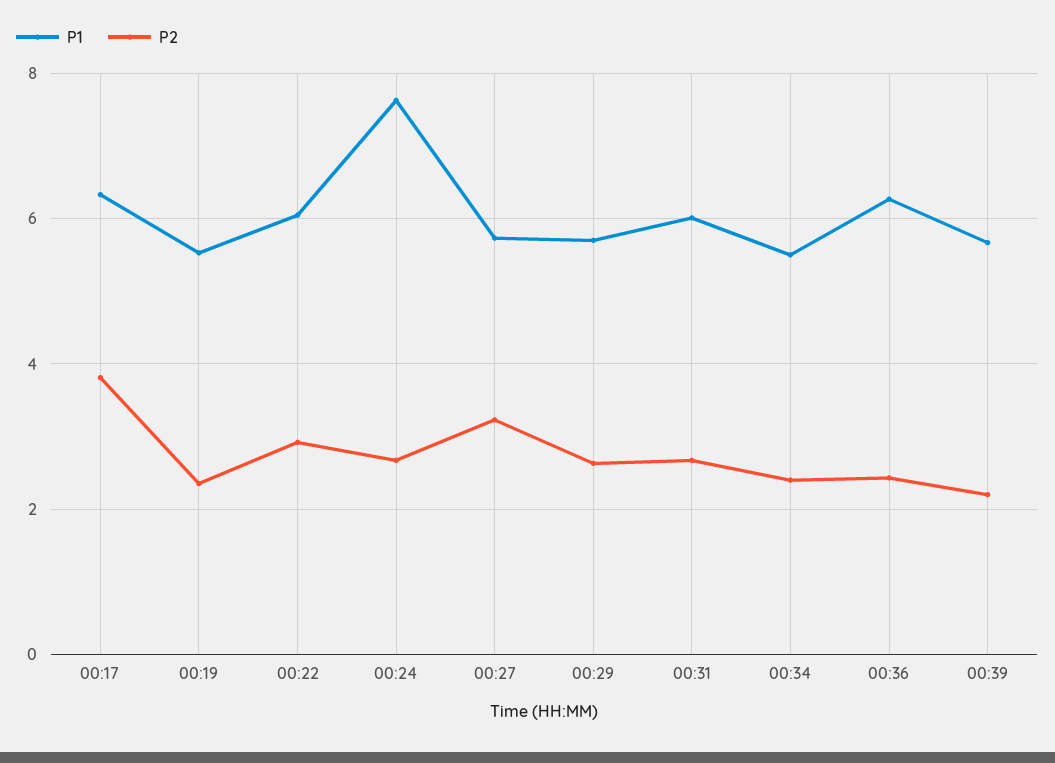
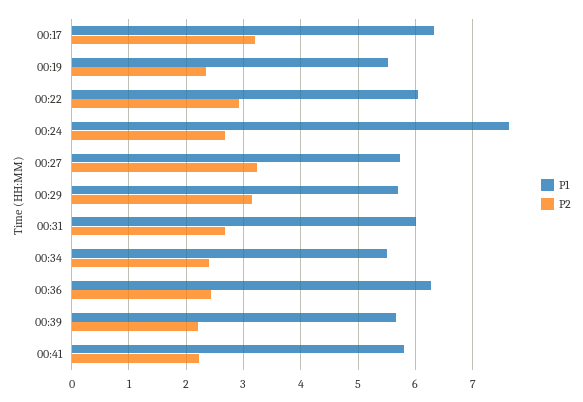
P2, 00:17: 3.8 -> 3.2
P2, 00:29: 2.6 -> 3.2
P1, 00:41: none -> 5.8
P2, 00:41: none -> 2.2

